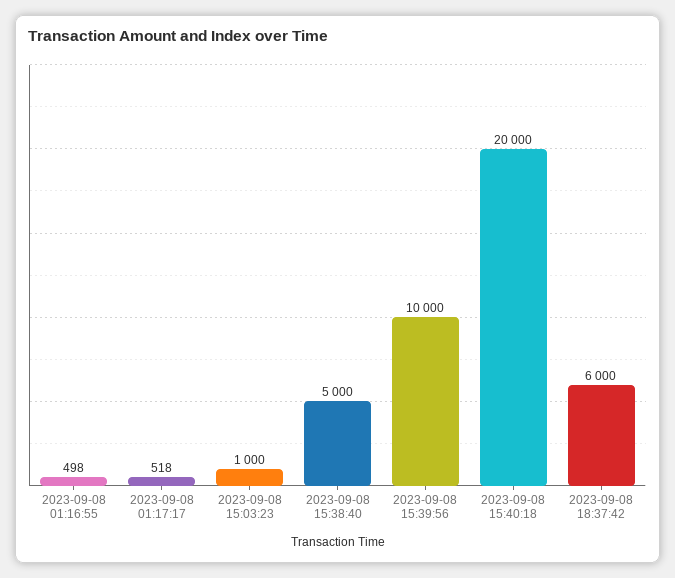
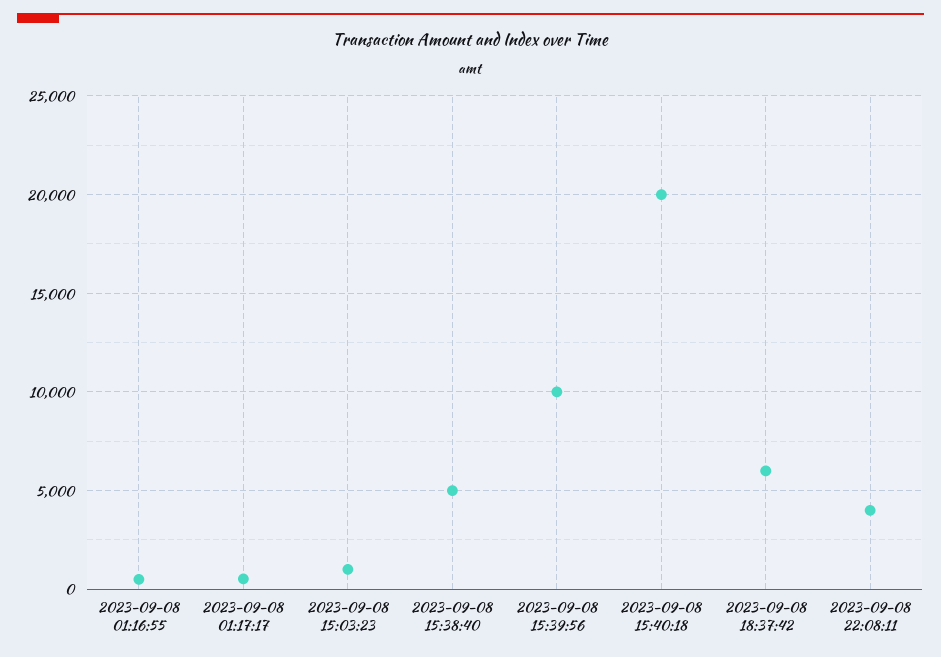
2023-09-08 22:08:11: none -> 4000

